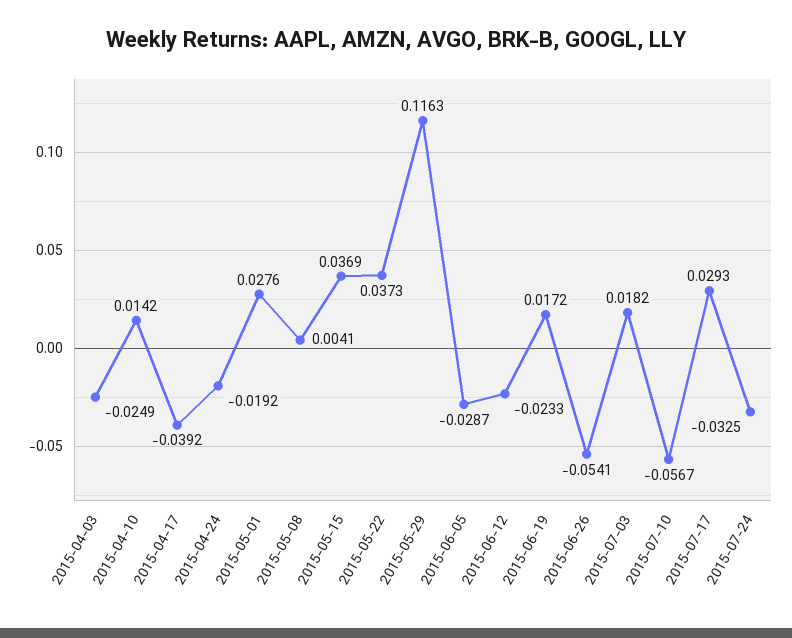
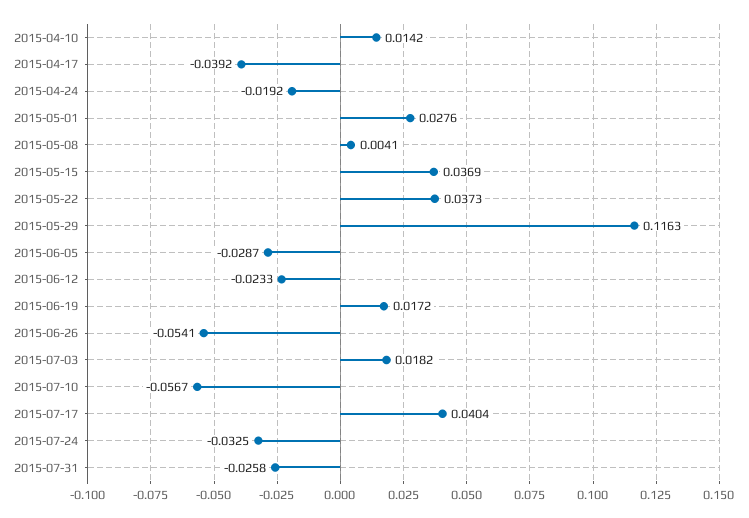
2015-04-03: -0.0249 -> none
2015-07-17: 0.0293 -> 0.0404
2015-07-31: none -> -0.0258

